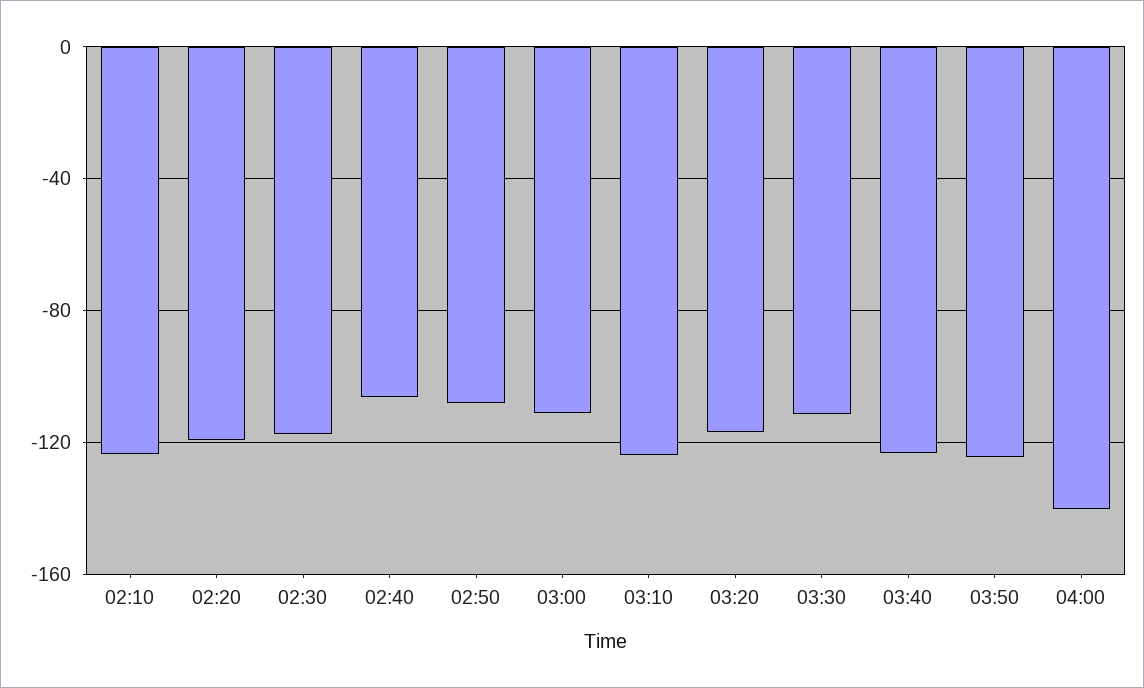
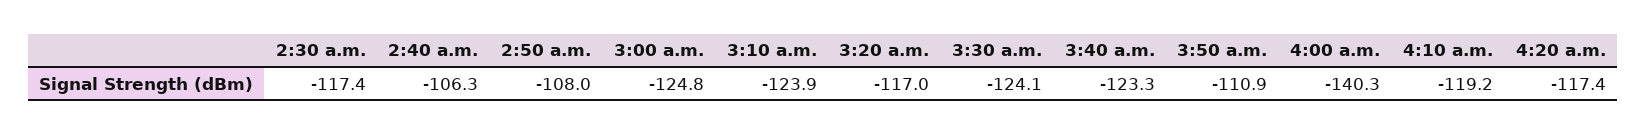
02:10: -125 -> none
02:20: -120 -> none
03:00: -110 -> -124.8
03:30: -110 -> -124.1
03:50: -125 -> -110.9
4:10 a.m.: none -> -119.2
4:20 a.m.: none -> -117.4

